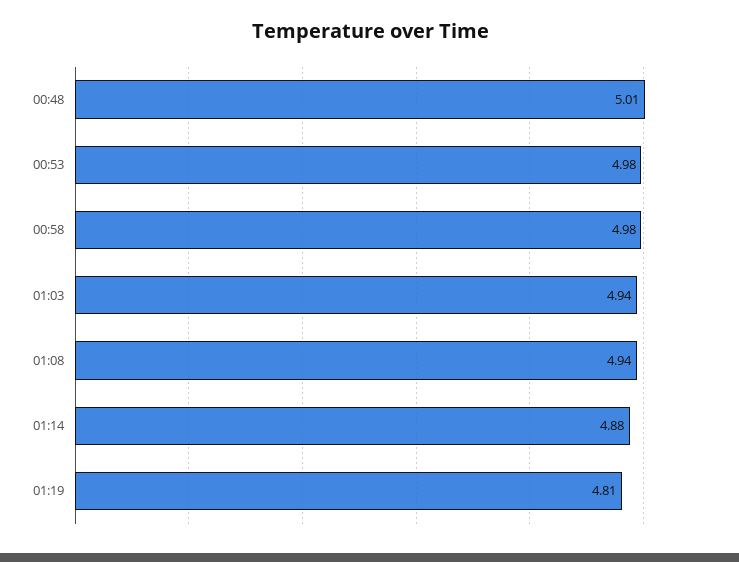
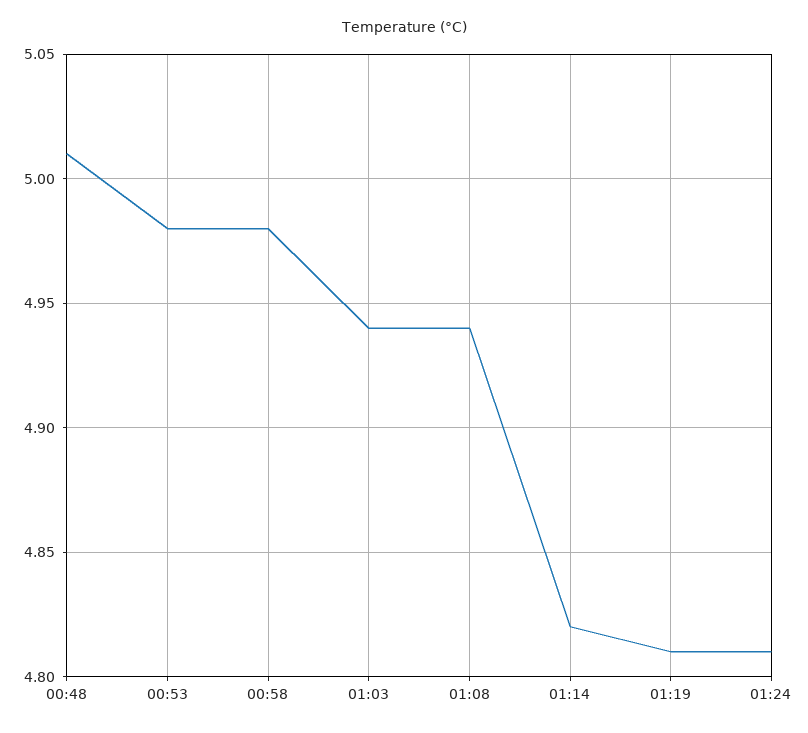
01:14: 4.88 -> 4.82
01:24: none -> 4.81

